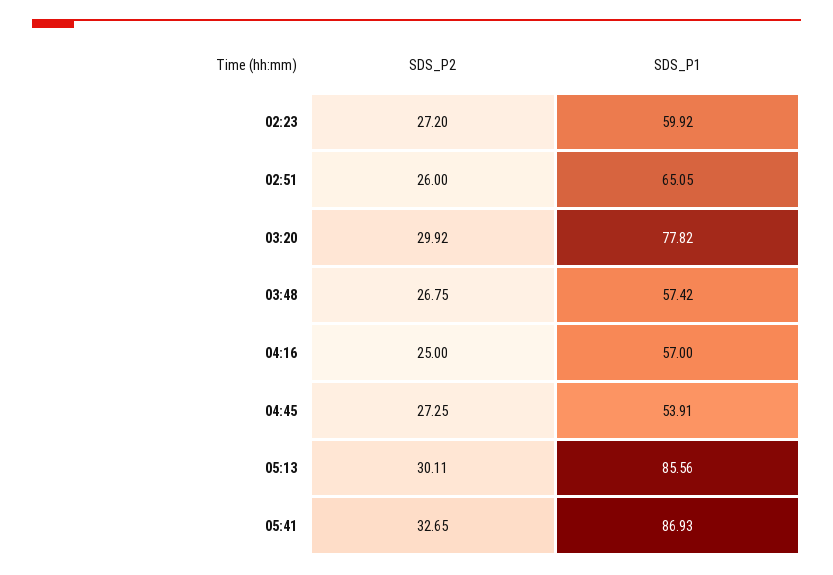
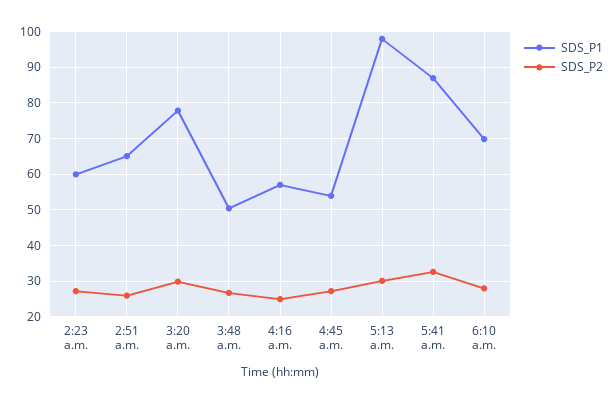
SDS_P1, 03:48: 57.42 -> 50
SDS_P1, 05:13: 85.56 -> 98
SDS_P1, 6:10 a.m.: none -> 70
SDS_P2, 6:10 a.m.: none -> 28

